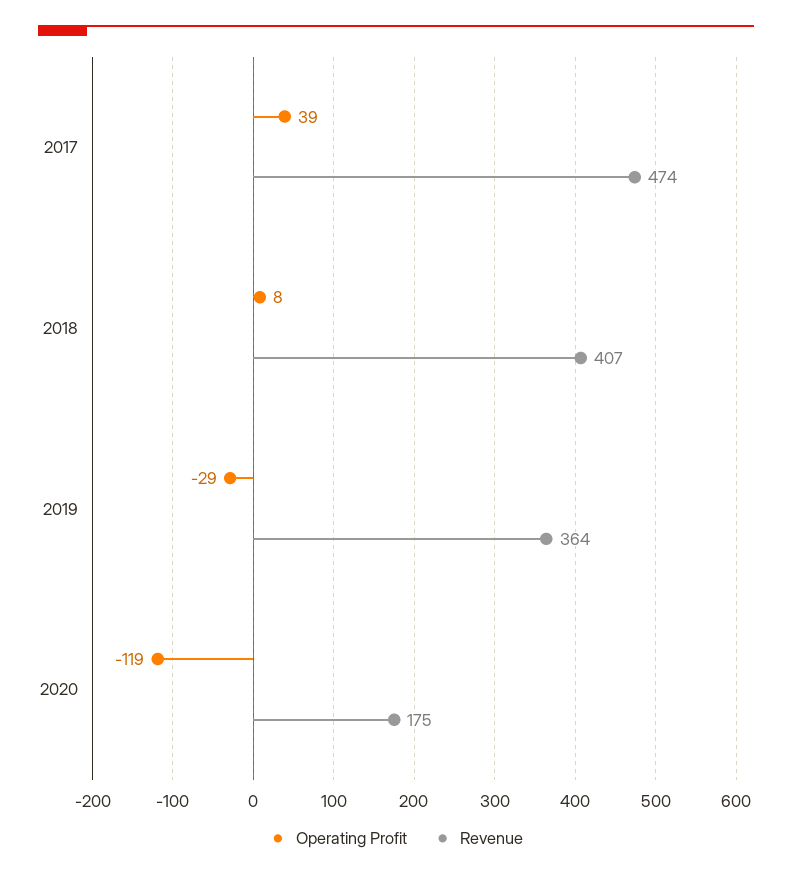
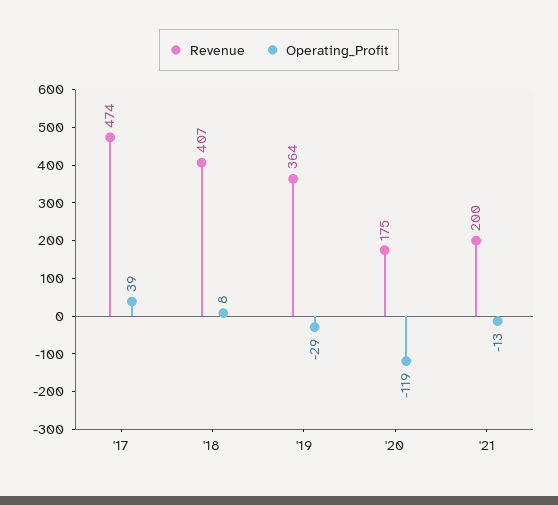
Revenue, '21: none -> 200
Operating Profit, '21: none -> -13

